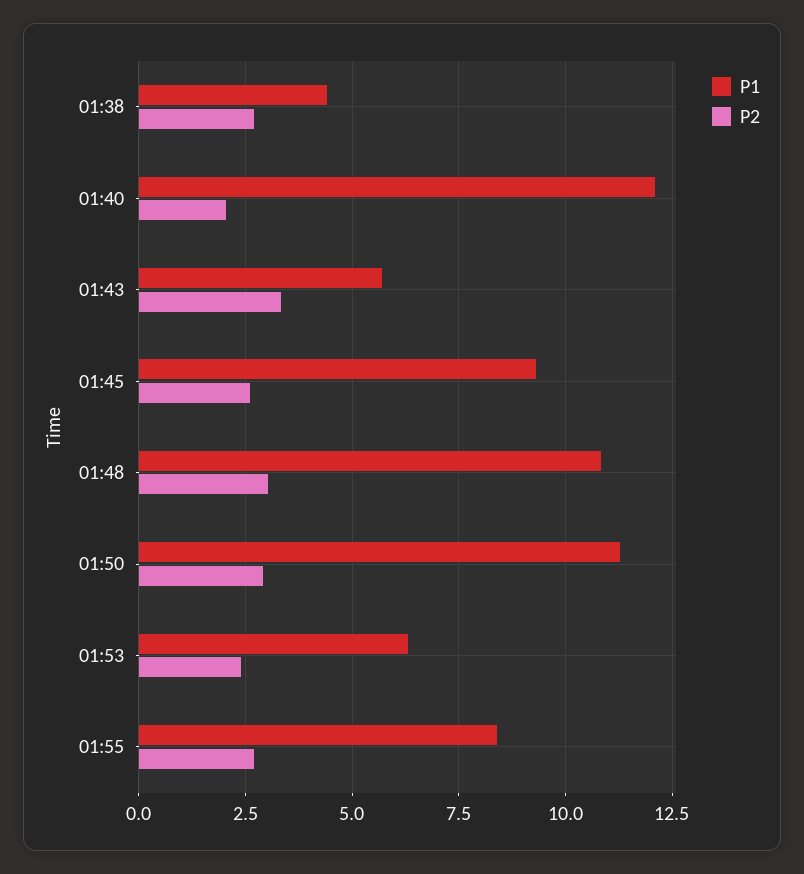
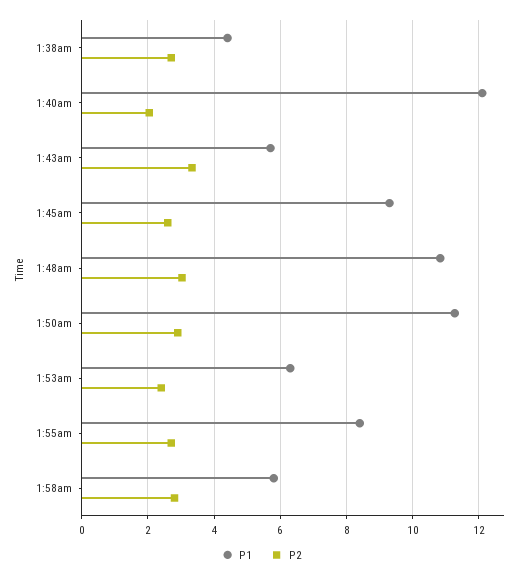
P1, 1:58am: none -> 5.8
P2, 1:58am: none -> 2.8

